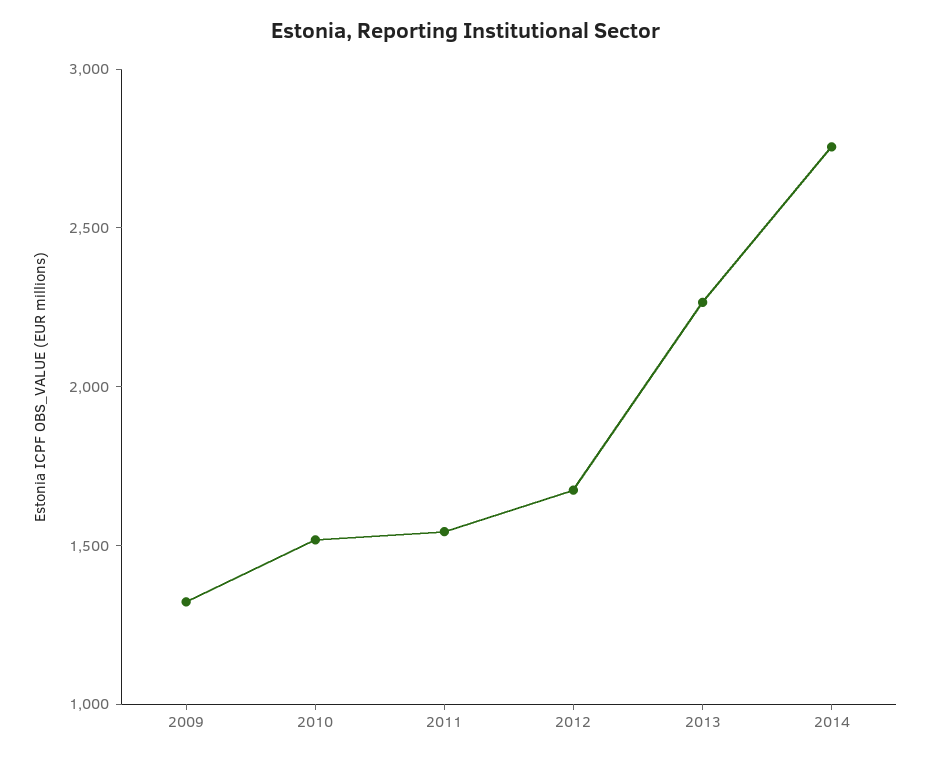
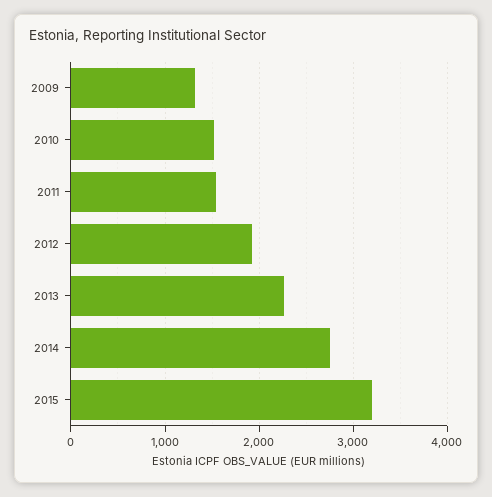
2012: 1700 -> 1900
2015: none -> 3200

